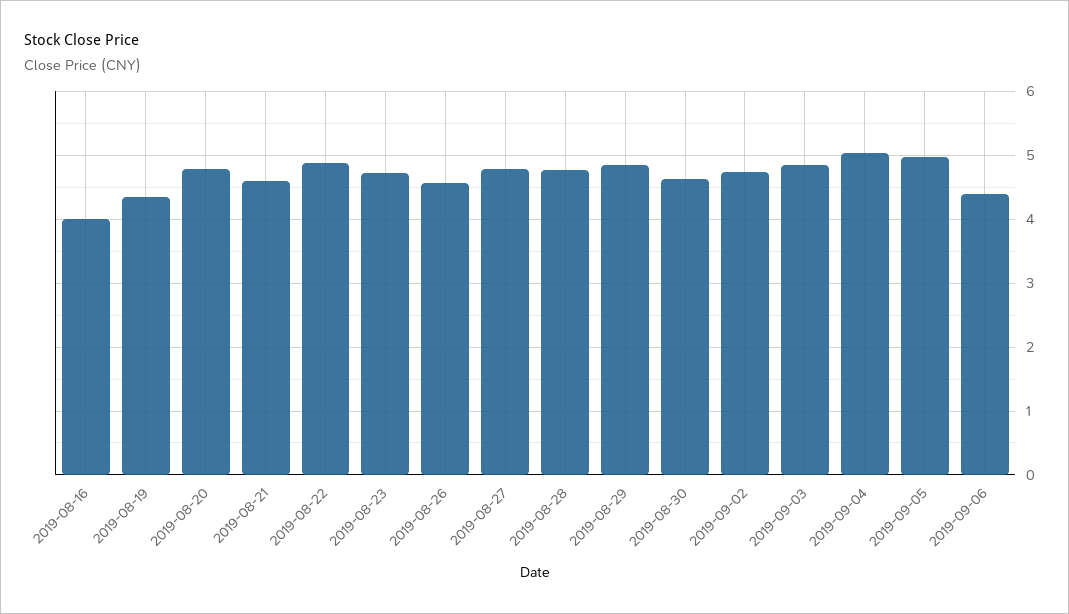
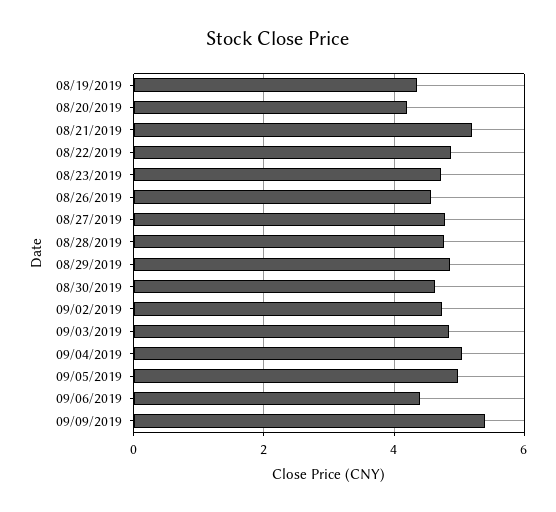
2019-08-16: 4 -> none
2019-08-20: 4.8 -> 4.2
2019-08-21: 4.6 -> 5.2
09/09/2019: none -> 5.4

